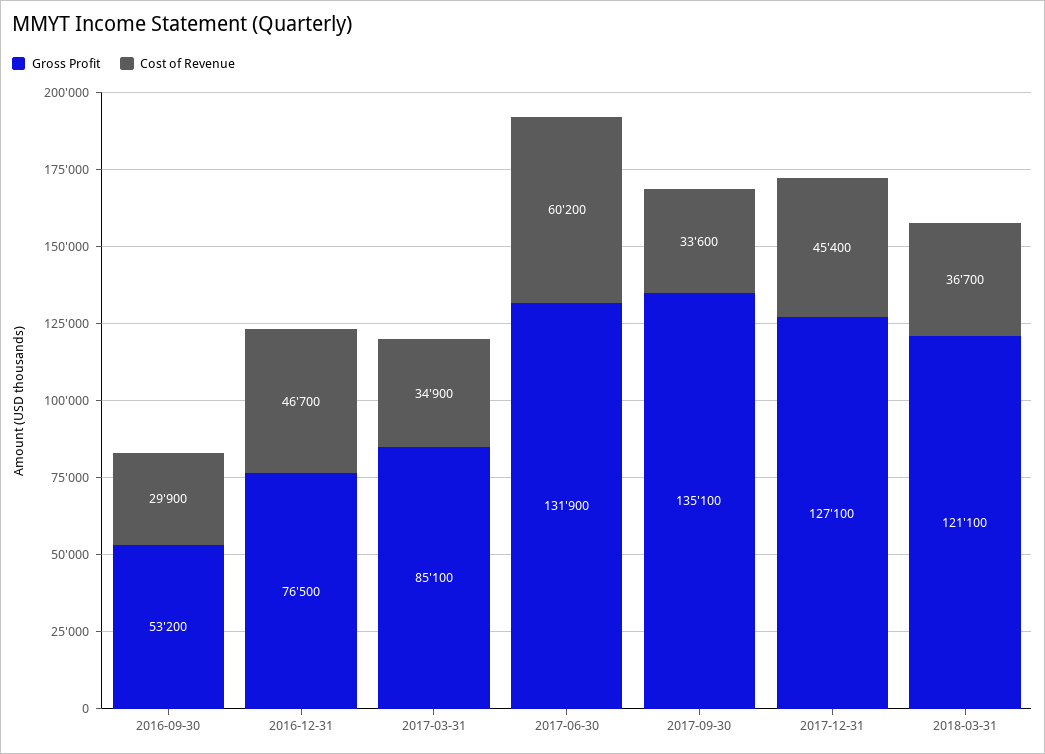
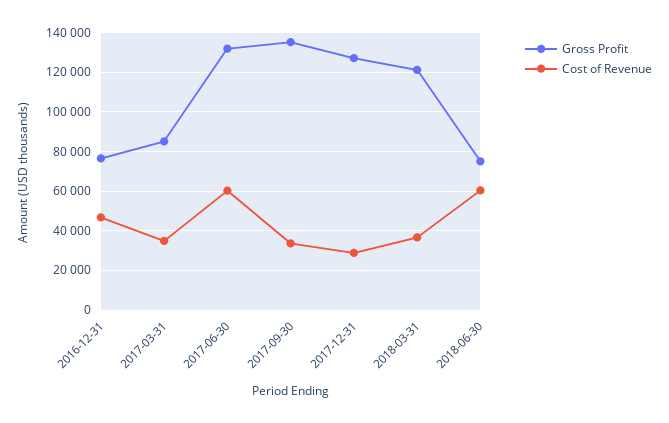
Gross Profit, 2016-09-30: 53200 -> none
Cost of Revenue, 2016-09-30: 29900 -> none
Cost of Revenue, 2017-12-31: 45400 -> 30000
Gross Profit, 2018-06-30: none -> 75000
Cost of Revenue, 2018-06-30: none -> 60000

